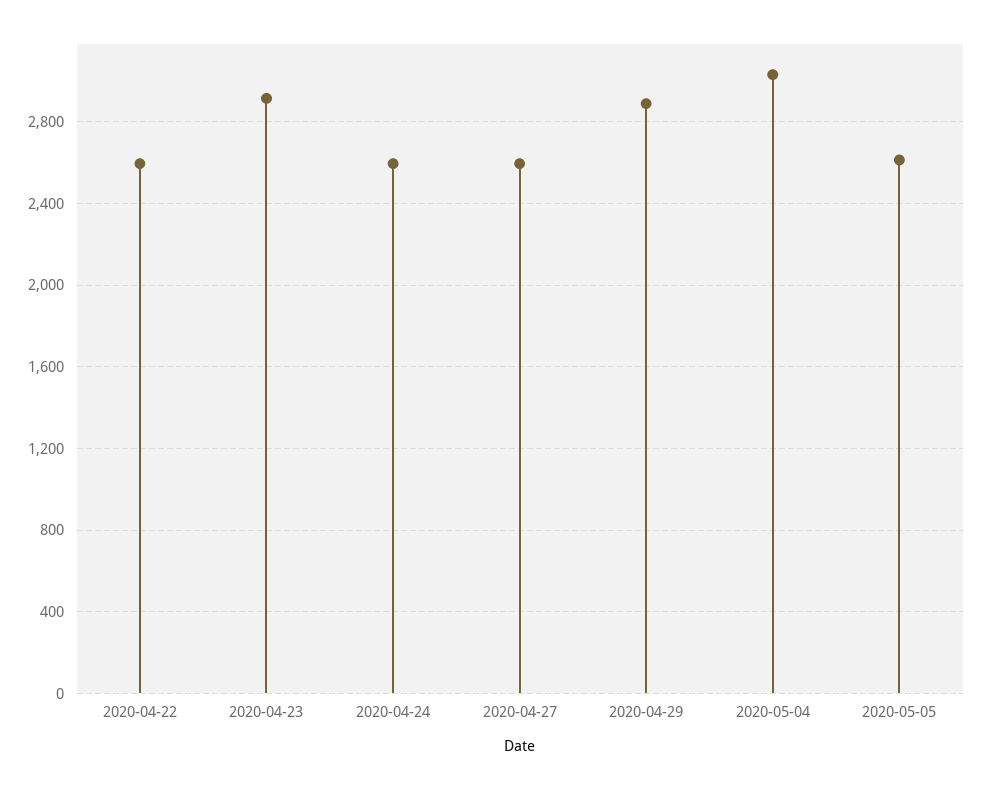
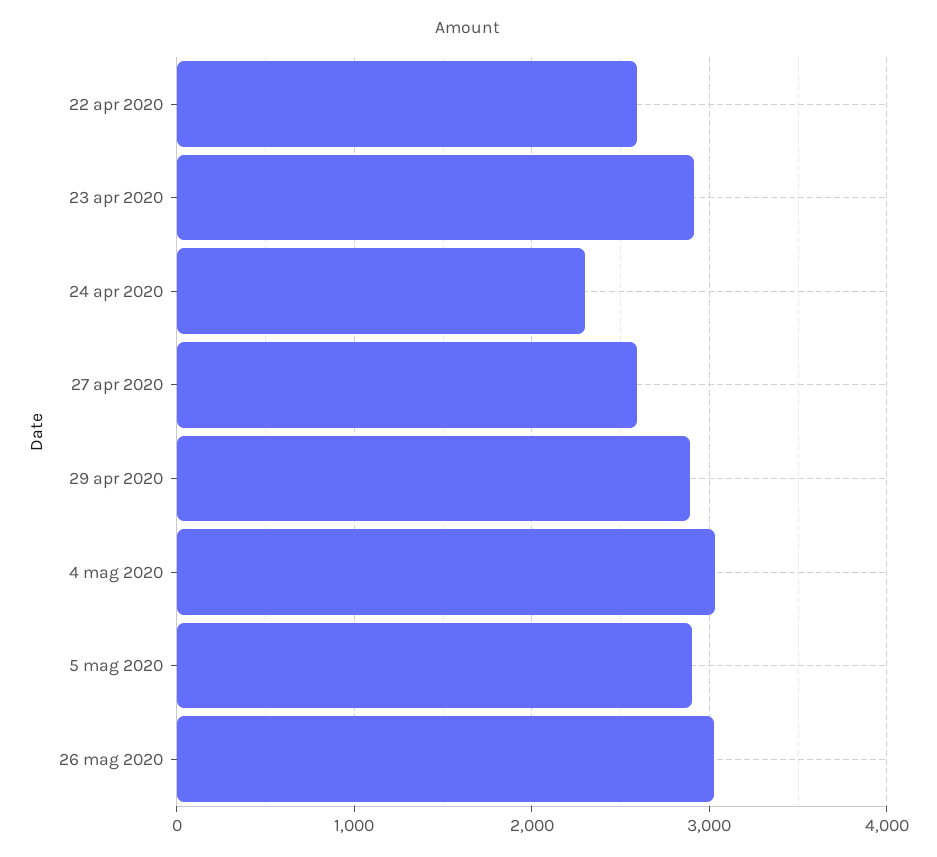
2020-04-24: 2600 -> 2300
2020-05-05: 2600 -> 2900
26 mag 2020: none -> 3000

